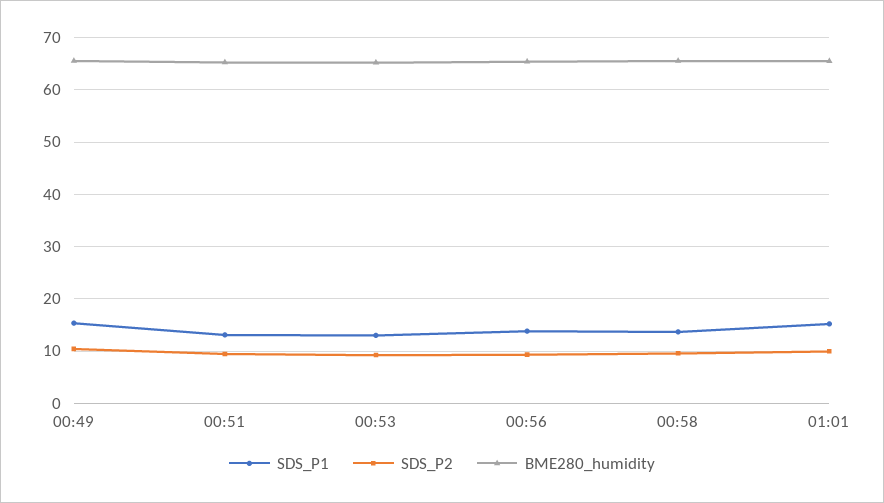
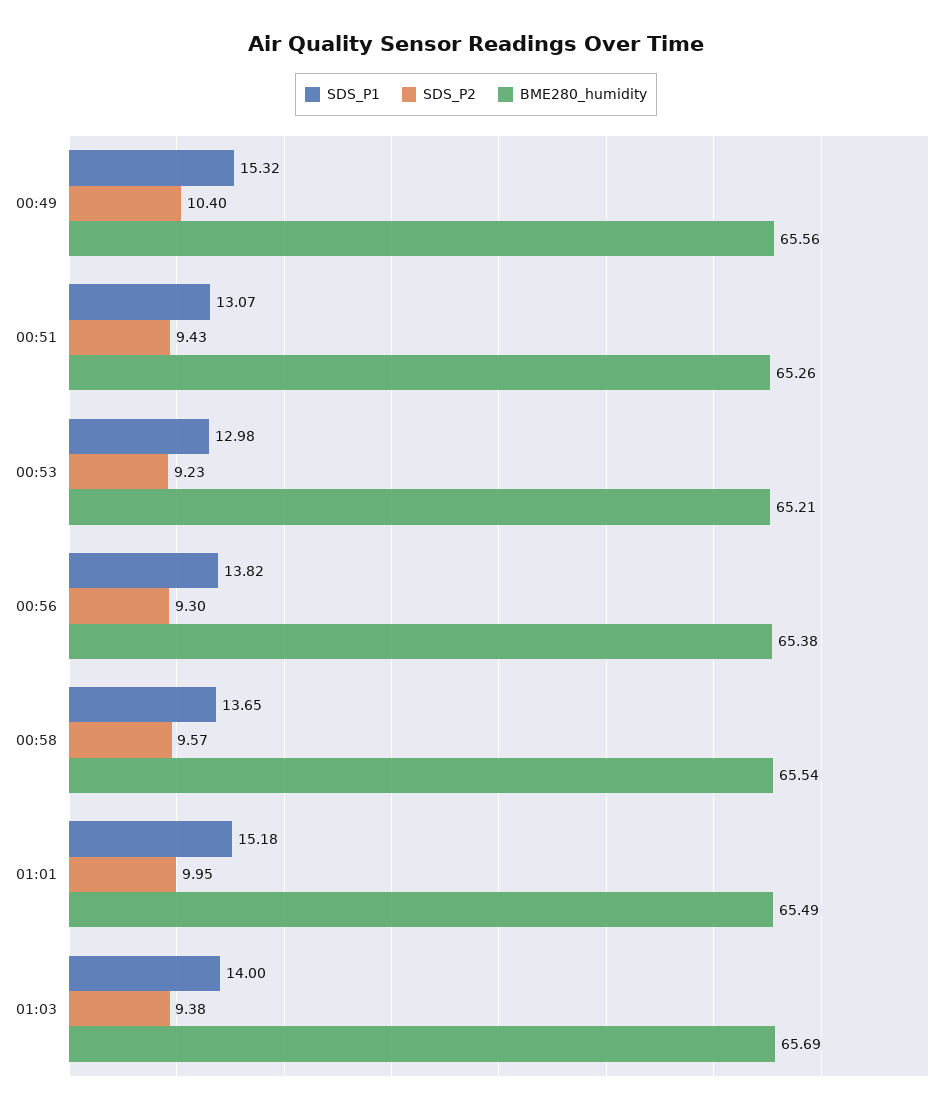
SDS_P1, 01:03: none -> 14
SDS_P2, 01:03: none -> 9.38
BME280_humidity, 01:03: none -> 65.69

